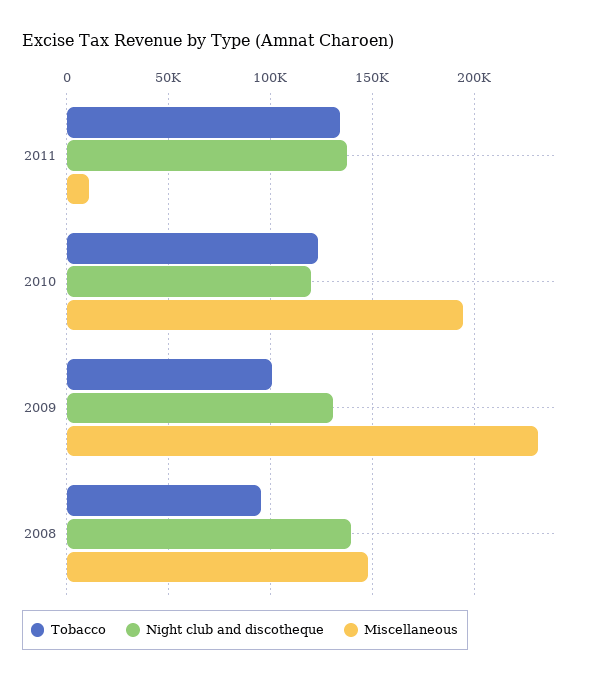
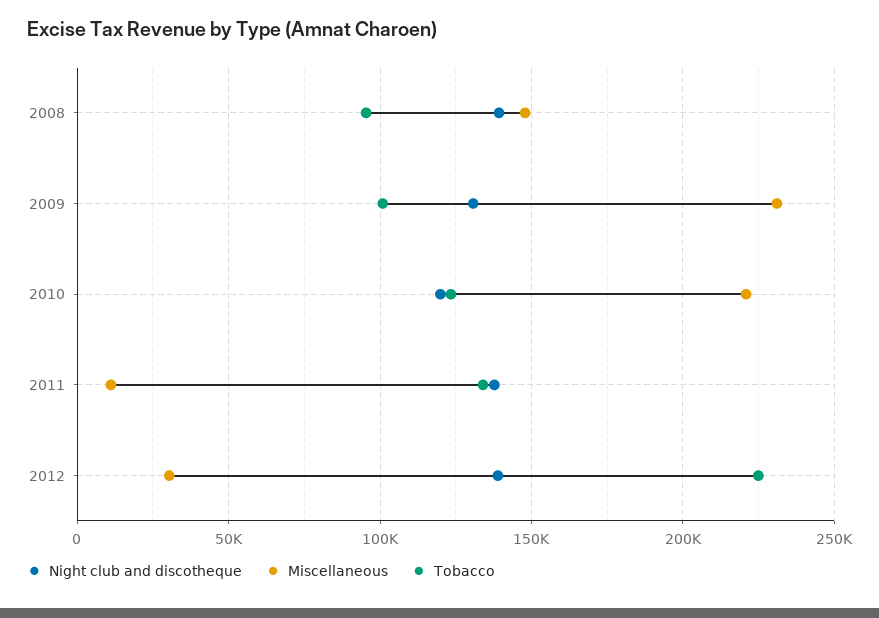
Miscellaneous, 2010: 195000 -> 220000
Night club and discotheque, 2012: none -> 140000
Miscellaneous, 2012: none -> 30000
Tobacco, 2012: none -> 225000

